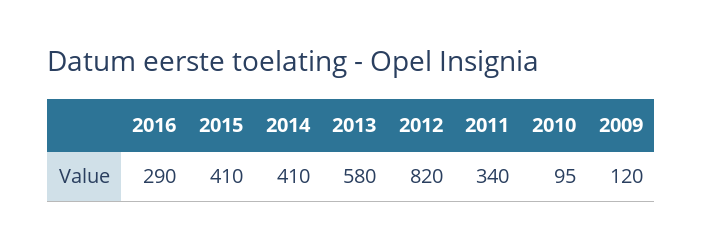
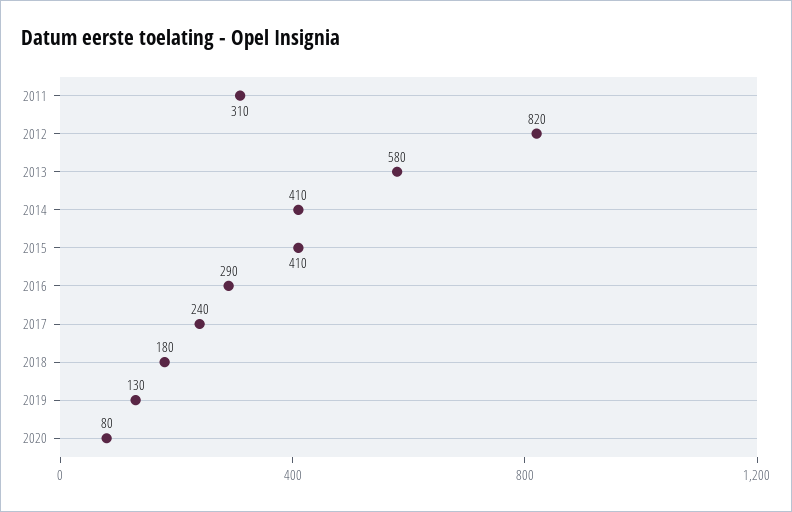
2011: 340 -> 310
2010: 95 -> none
2009: 120 -> none
2017: none -> 240
2018: none -> 180
2019: none -> 130
2020: none -> 80

